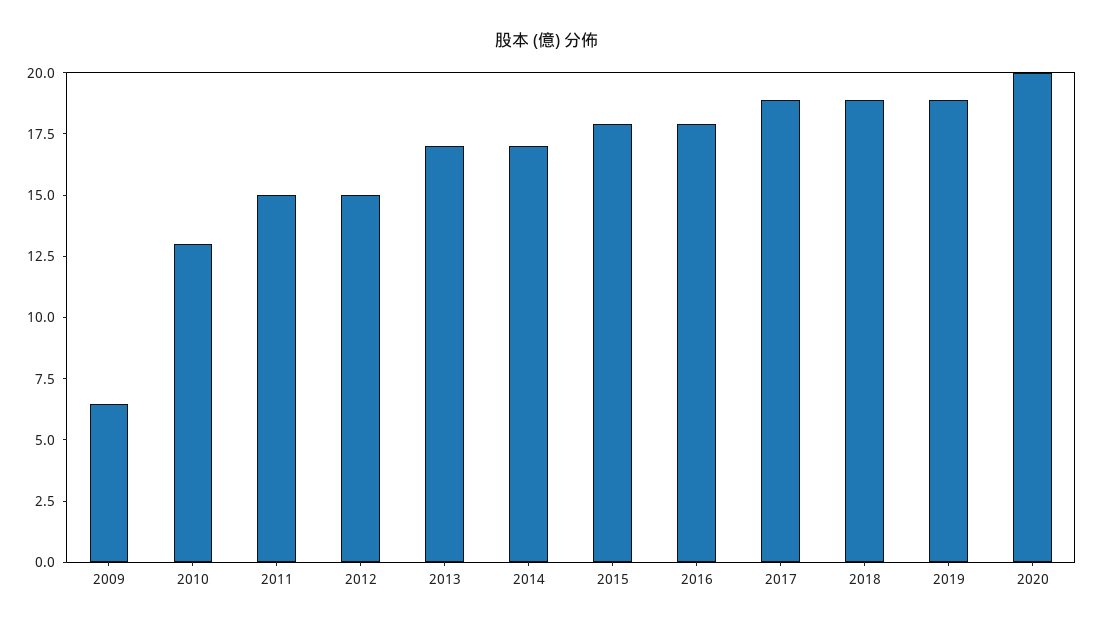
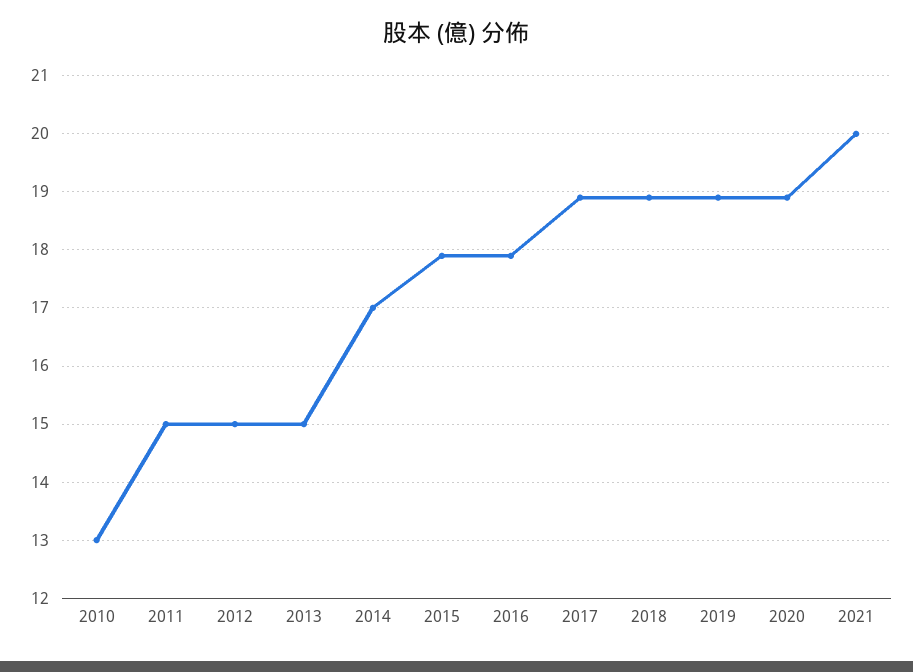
2009: 6.5 -> none
2013: 17 -> 15
2020: 20 -> 19
2021: none -> 20

